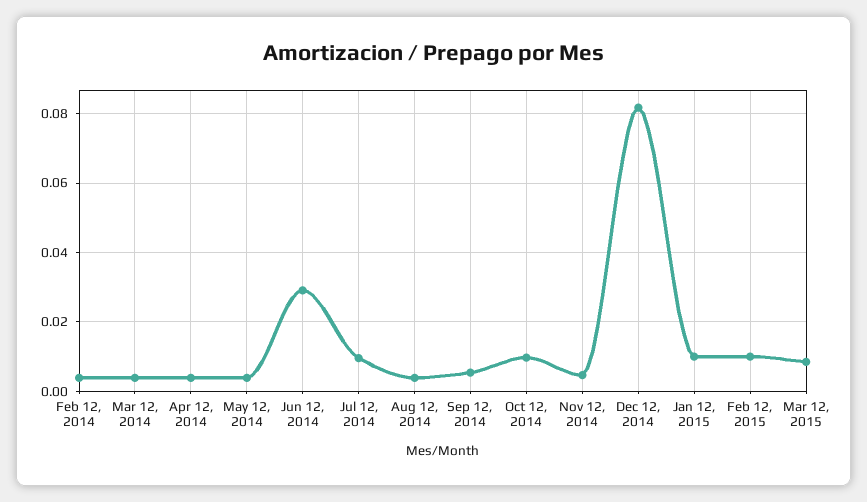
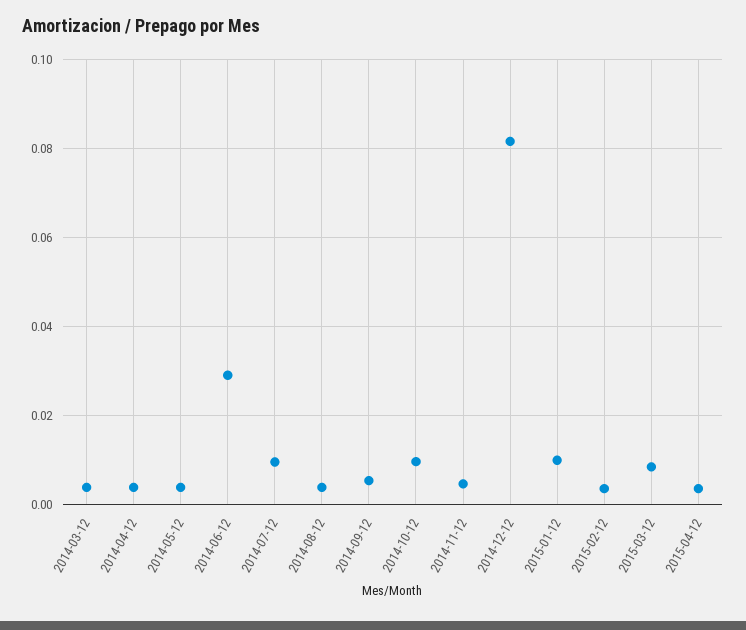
Feb 12, 2014: 0.004 -> none
Feb 12, 2015: 0.01 -> 0.004
2015-04-12: none -> 0.004

